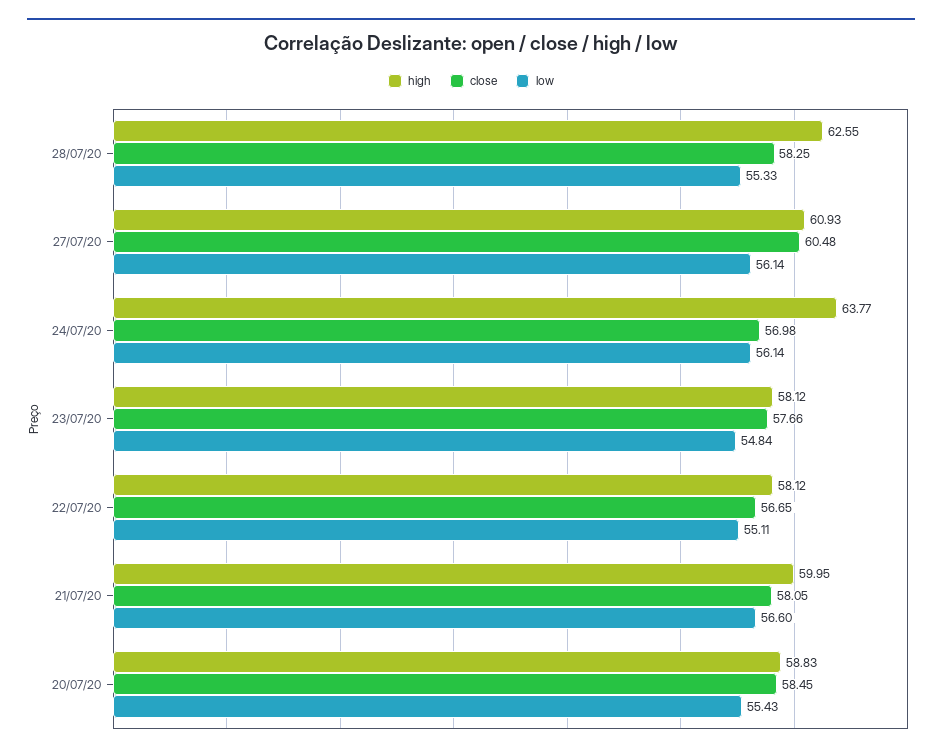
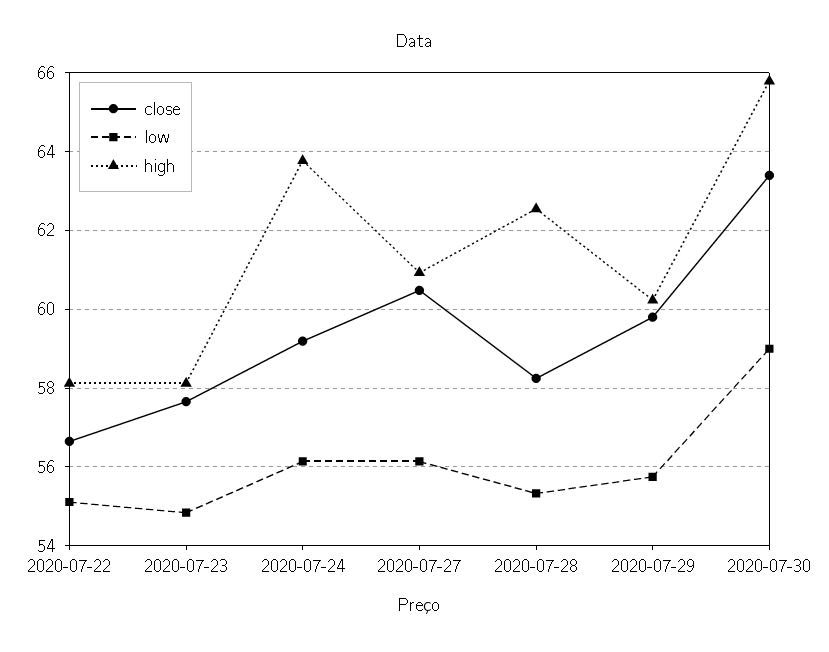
close, 24/07/20: 56.98 -> 59.2
high, 21/07/20: 59.95 -> none
close, 21/07/20: 58.05 -> none
low, 21/07/20: 56.6 -> none
high, 20/07/20: 58.83 -> none
close, 20/07/20: 58.45 -> none
low, 20/07/20: 55.43 -> none
close, 2020-07-29: none -> 59.8
low, 2020-07-29: none -> 55.8
high, 2020-07-29: none -> 60.2
close, 2020-07-30: none -> 63.4
low, 2020-07-30: none -> 59
high, 2020-07-30: none -> 65.8

